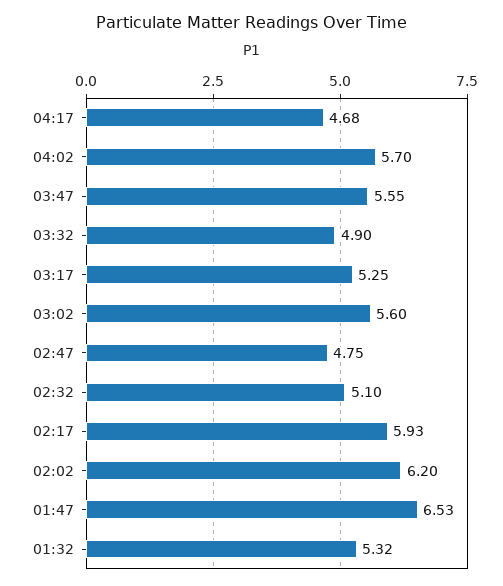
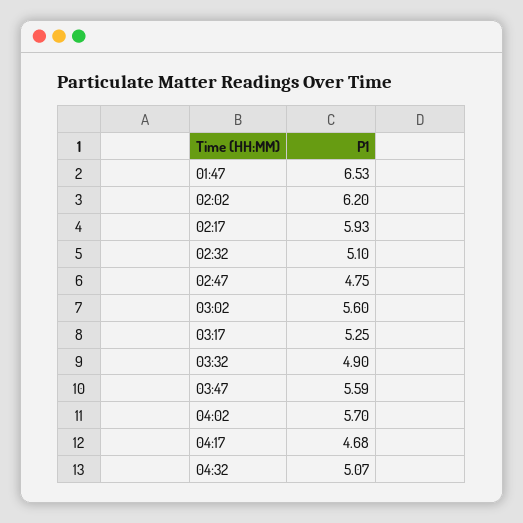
03:47: 5.55 -> 5.59
01:32: 5.32 -> none
04:32: none -> 5.07

